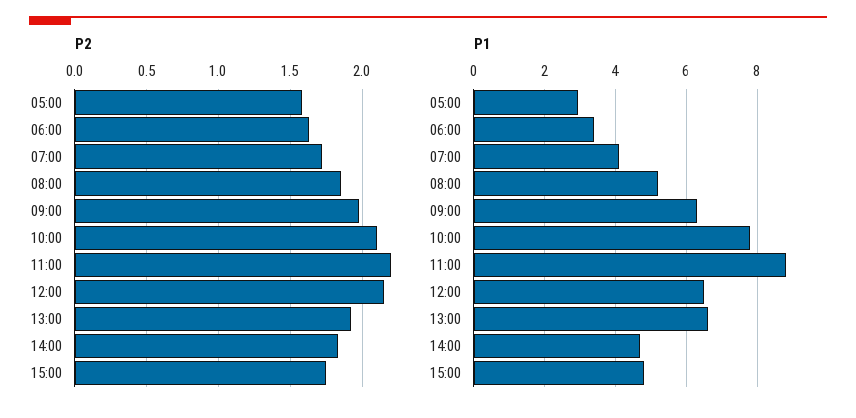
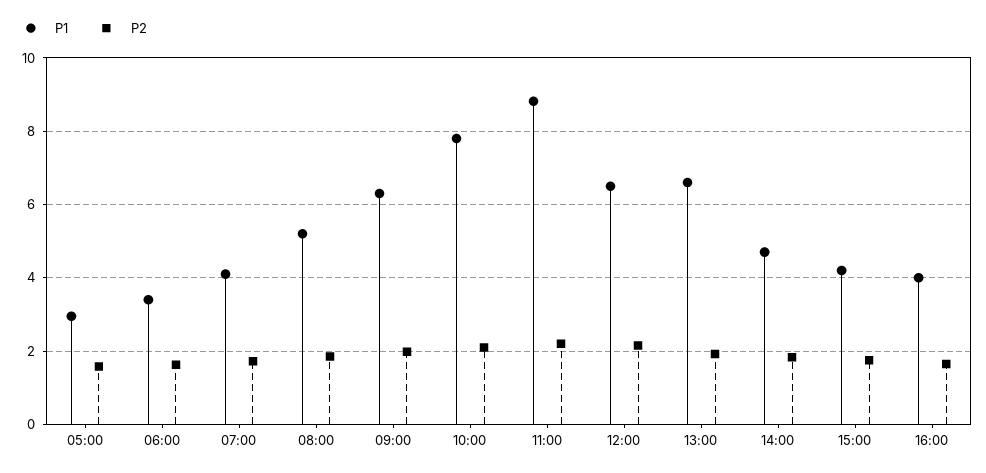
P1, 15:00: 4.8 -> 4.2
P1, 16:00: none -> 4
P2, 16:00: none -> 1.6

